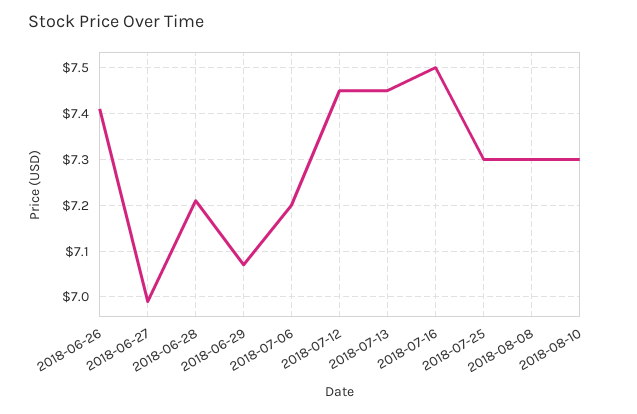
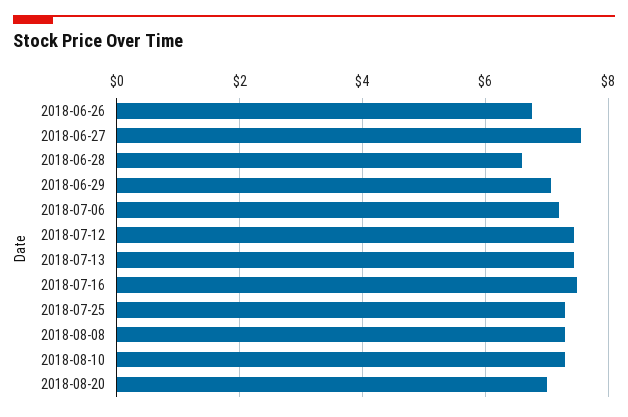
2018-06-26: 7.4 -> 6.8
2018-06-27: 7 -> 7.6
2018-06-28: 7.2 -> 6.6
2018-08-20: none -> 7

